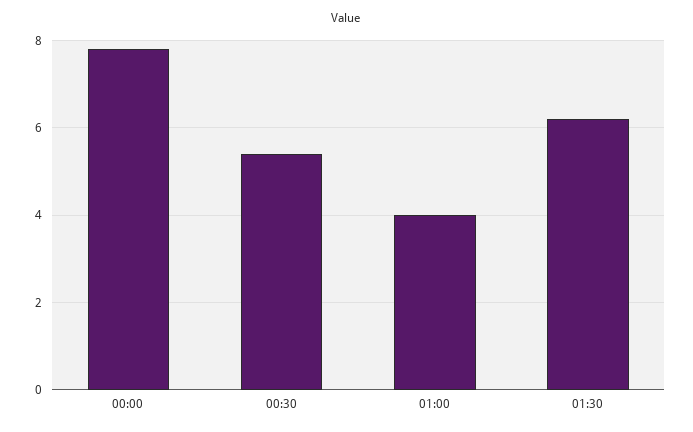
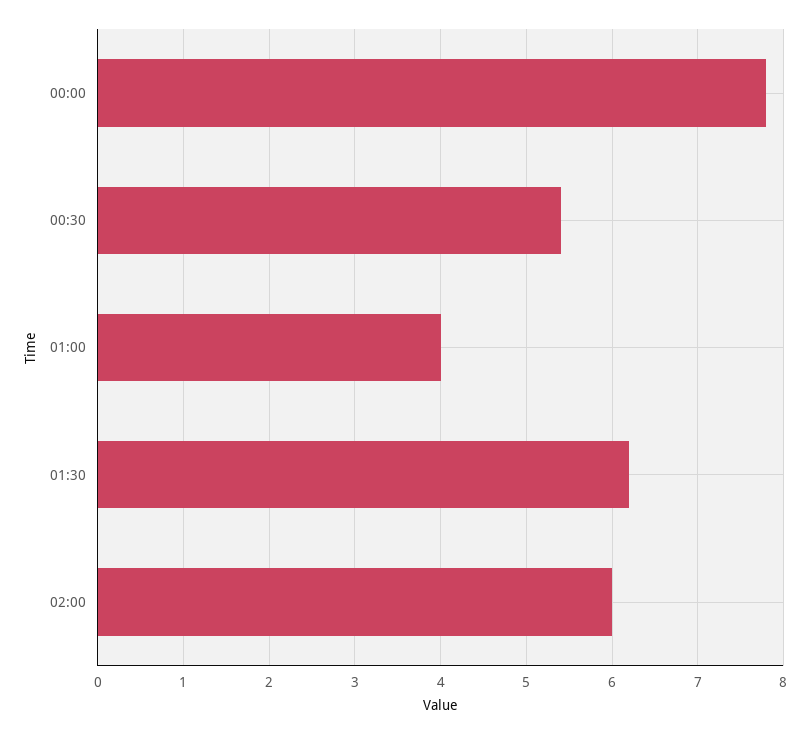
02:00: none -> 6

